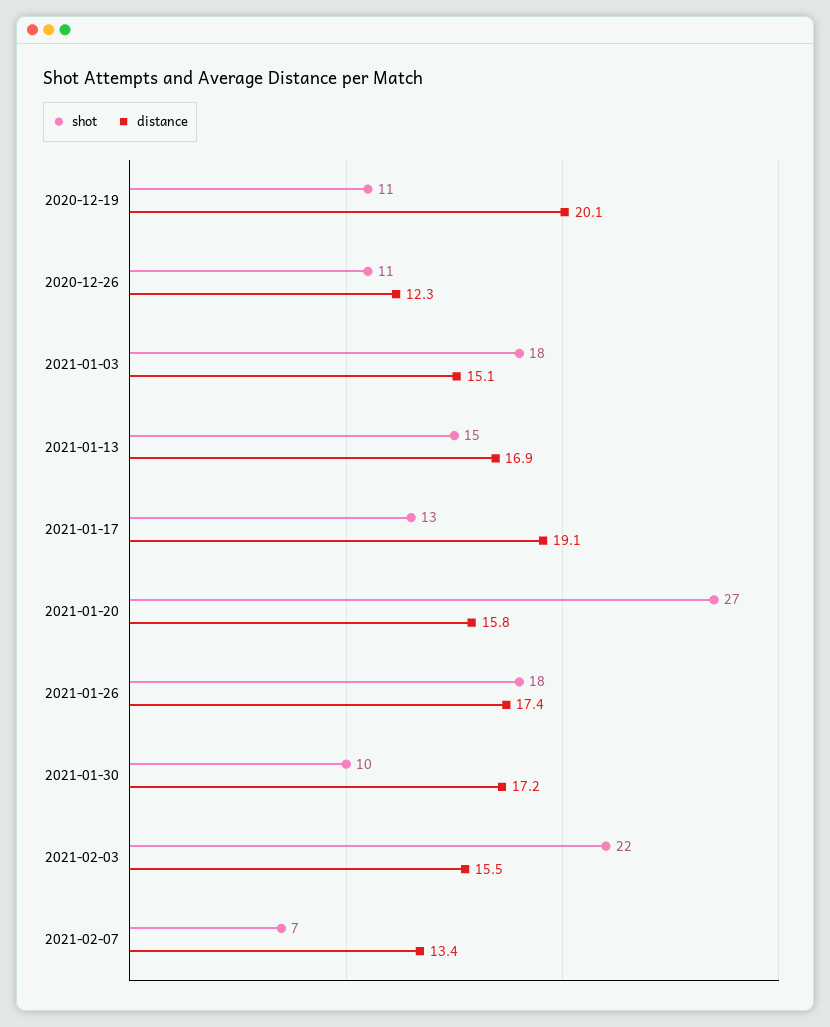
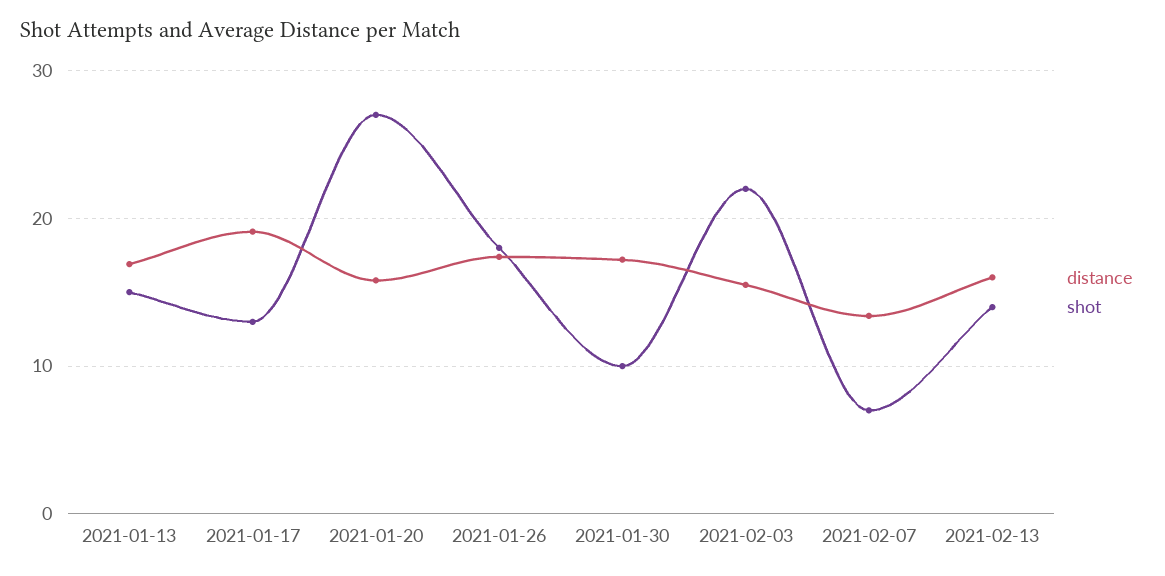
shot, 2020-12-19: 11 -> none
distance, 2020-12-19: 20.1 -> none
shot, 2020-12-26: 11 -> none
distance, 2020-12-26: 12.3 -> none
shot, 2021-01-03: 18 -> none
distance, 2021-01-03: 15.1 -> none
distance, 2021-02-13: none -> 16
shot, 2021-02-13: none -> 14

